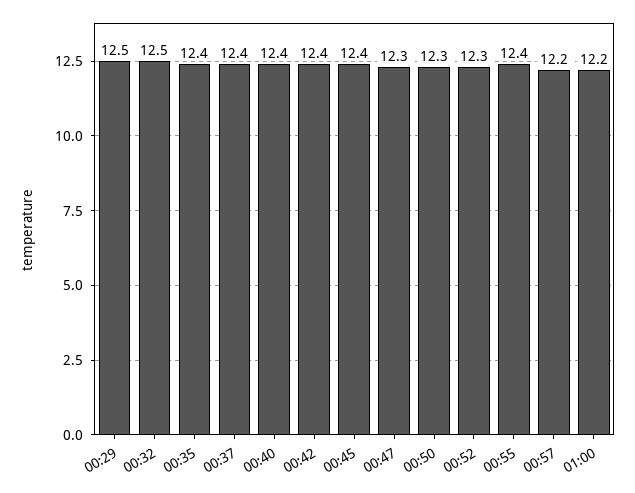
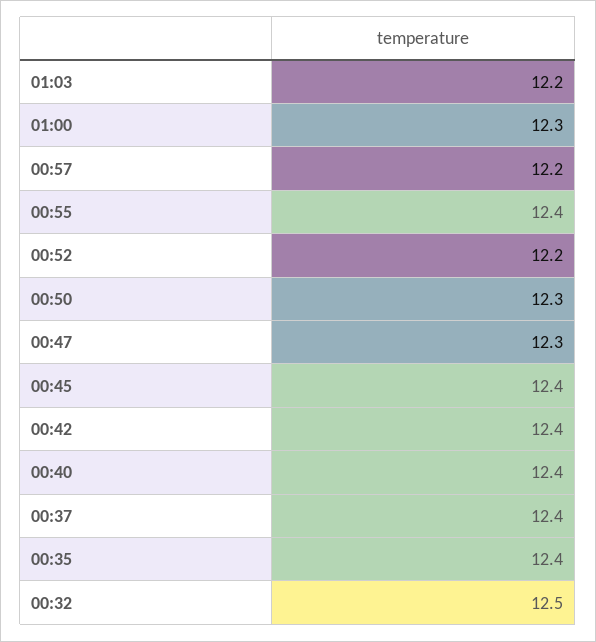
00:29: 12.5 -> none
00:52: 12.3 -> 12.2
01:00: 12.2 -> 12.3
01:03: none -> 12.2

